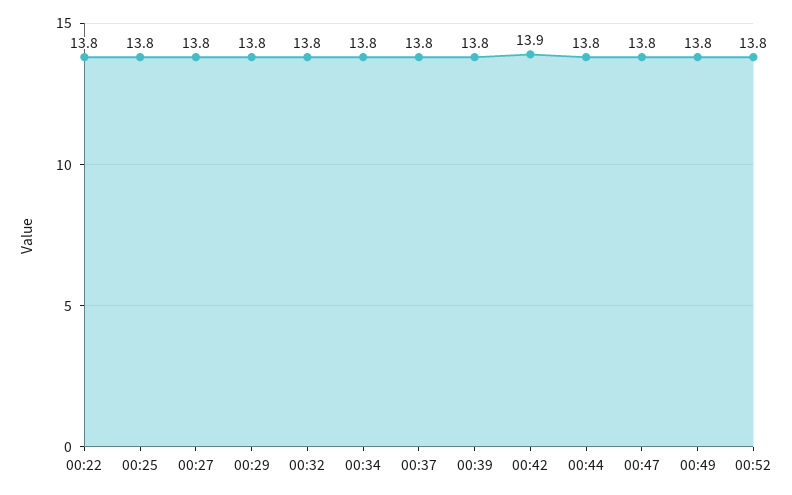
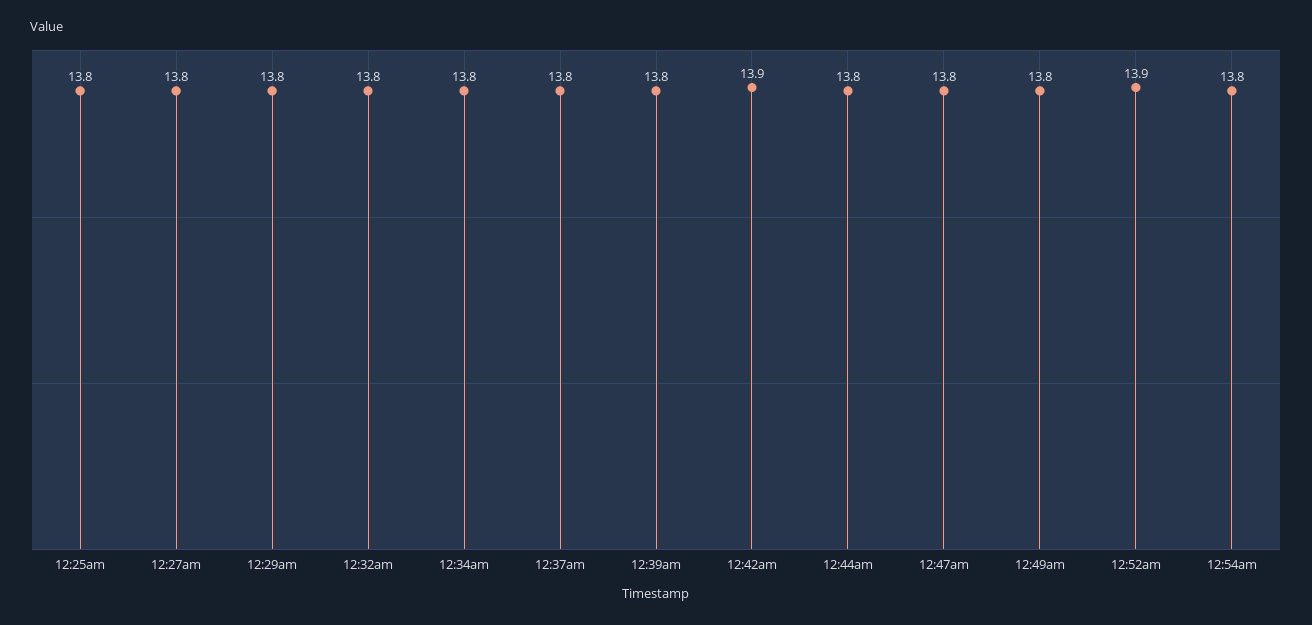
00:22: 13.8 -> none
00:52: 13.8 -> 13.9
12:54am: none -> 13.8

